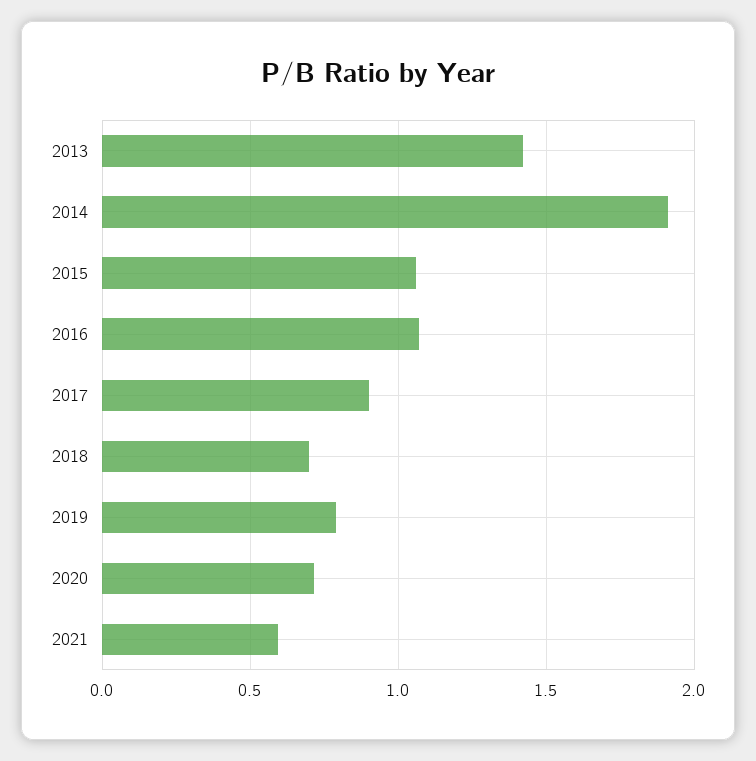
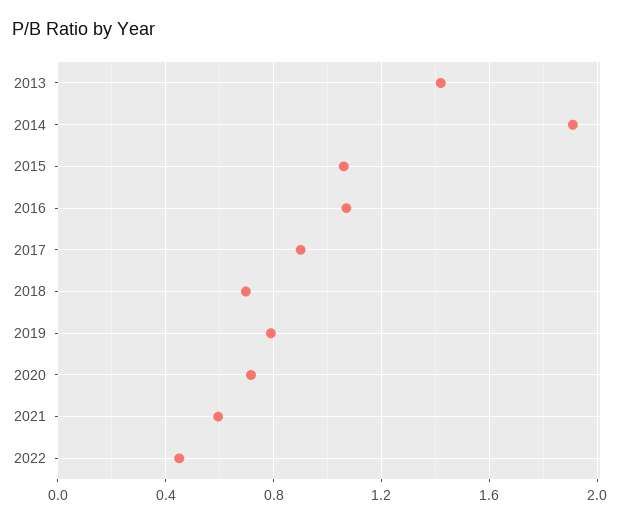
2022: none -> 0.45

